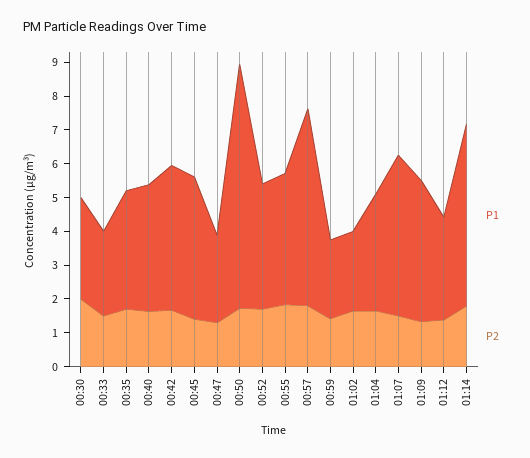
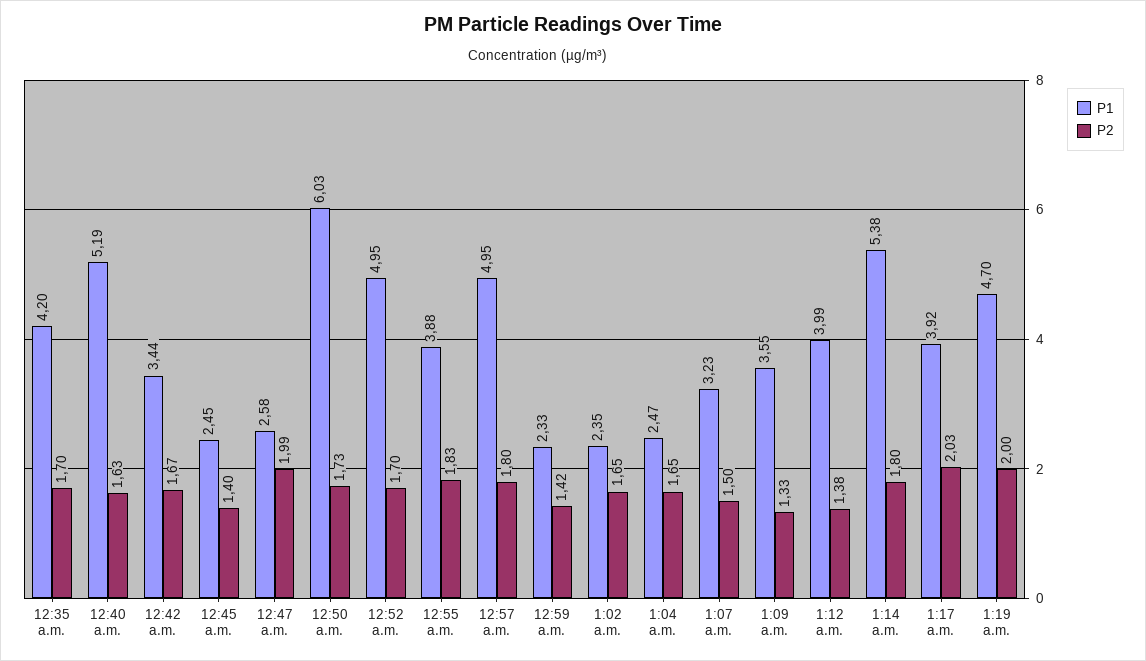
P1, 00:30: 3 -> none
P2, 00:30: 2 -> none
P1, 00:33: 2.5 -> none
P2, 00:33: 1.5 -> none
P1, 00:35: 3.5 -> 4.2
P1, 00:40: 3.75 -> 5.19
P1, 00:42: 4.25 -> 3.44
P1, 00:45: 4.25 -> 2.45
P2, 00:47: 1.25 -> 1.99
P1, 00:50: 7.25 -> 6.03
P1, 00:52: 3.75 -> 4.95
P1, 00:57: 5.75 -> 4.95
P1, 01:04: 3.5 -> 2.47
P1, 01:07: 4.75 -> 3.23
P1, 01:09: 4.25 -> 3.55
P1, 01:12: 3 -> 3.99
P1, 1:17 a.m.: none -> 3.92
P2, 1:17 a.m.: none -> 2.03
P1, 1:19 a.m.: none -> 4.7
P2, 1:19 a.m.: none -> 2

